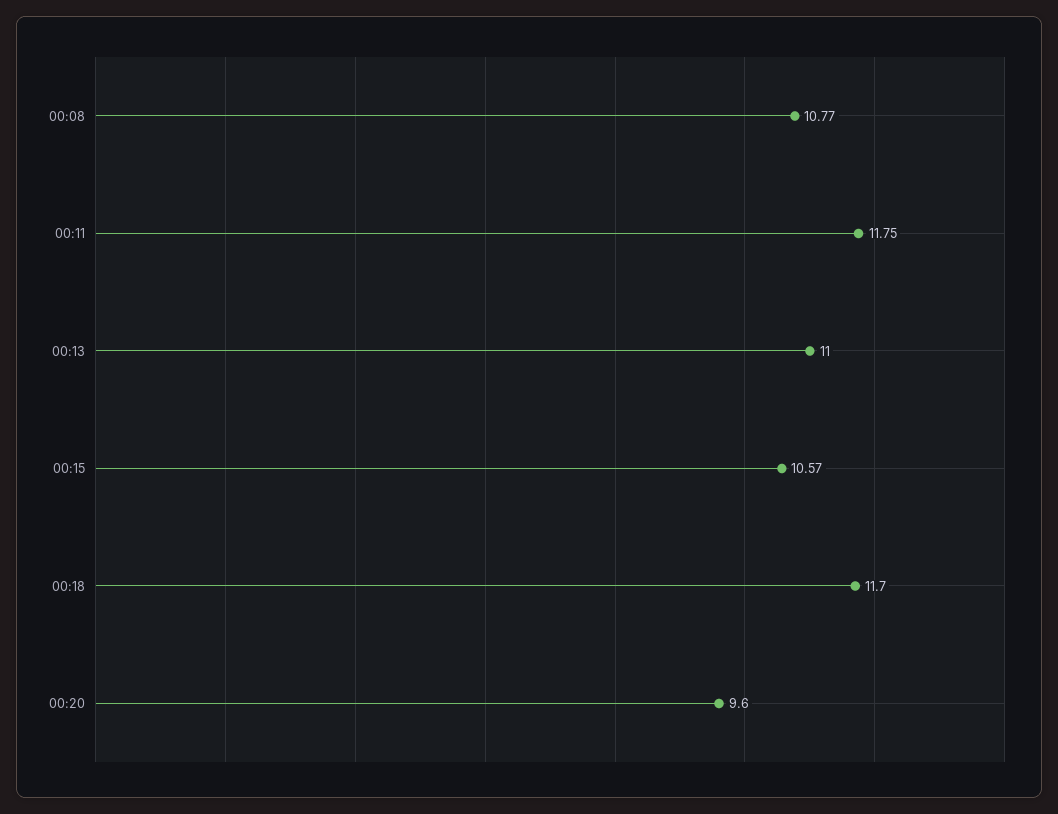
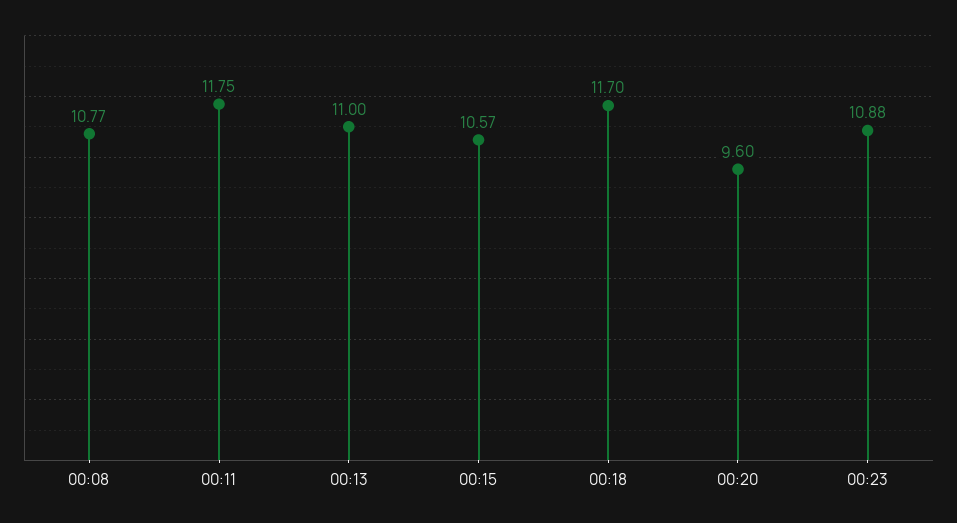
00:23: none -> 10.88

